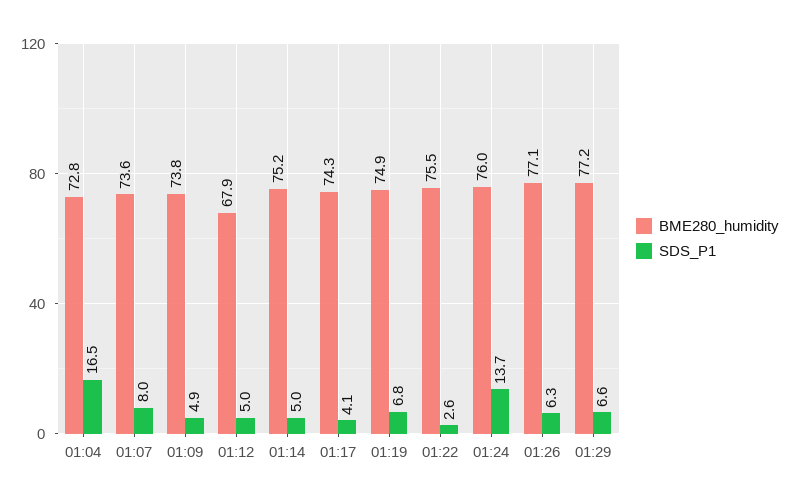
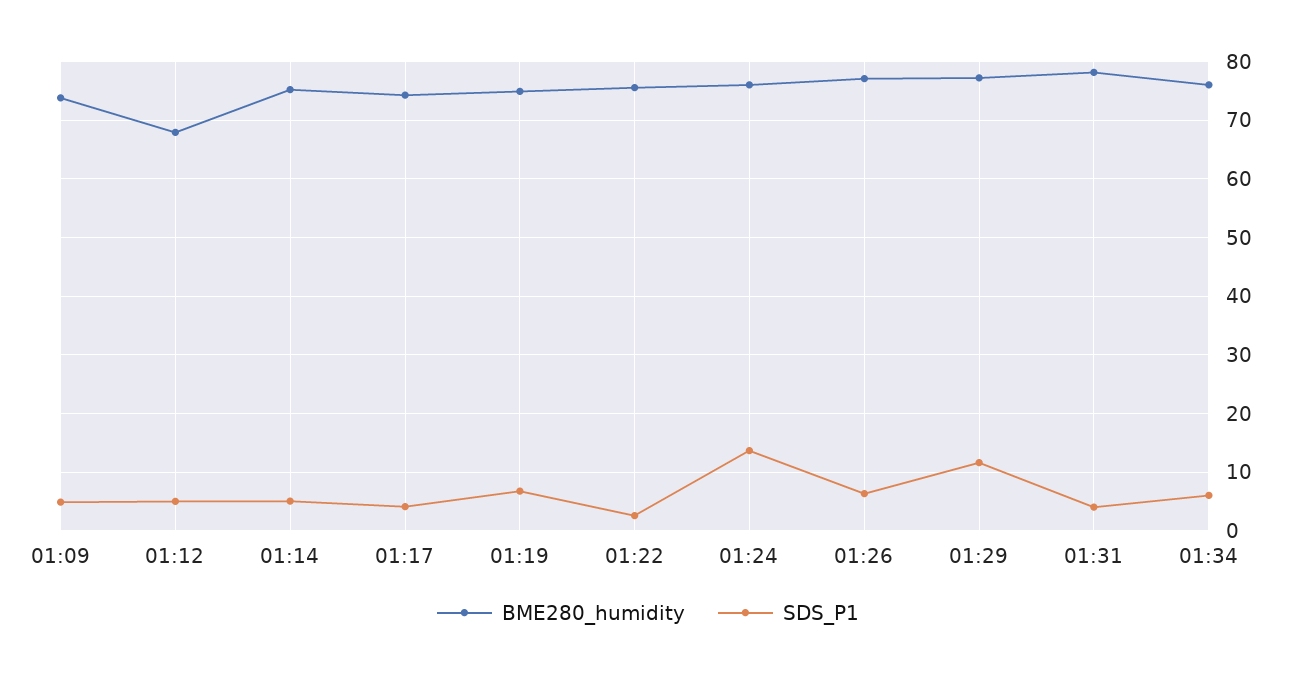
BME280_humidity, 01:04: 72.8 -> none
SDS_P1, 01:04: 16.5 -> none
BME280_humidity, 01:07: 73.6 -> none
SDS_P1, 01:07: 8 -> none
SDS_P1, 01:29: 6.6 -> 12
BME280_humidity, 01:31: none -> 78
SDS_P1, 01:31: none -> 4
BME280_humidity, 01:34: none -> 76
SDS_P1, 01:34: none -> 6

